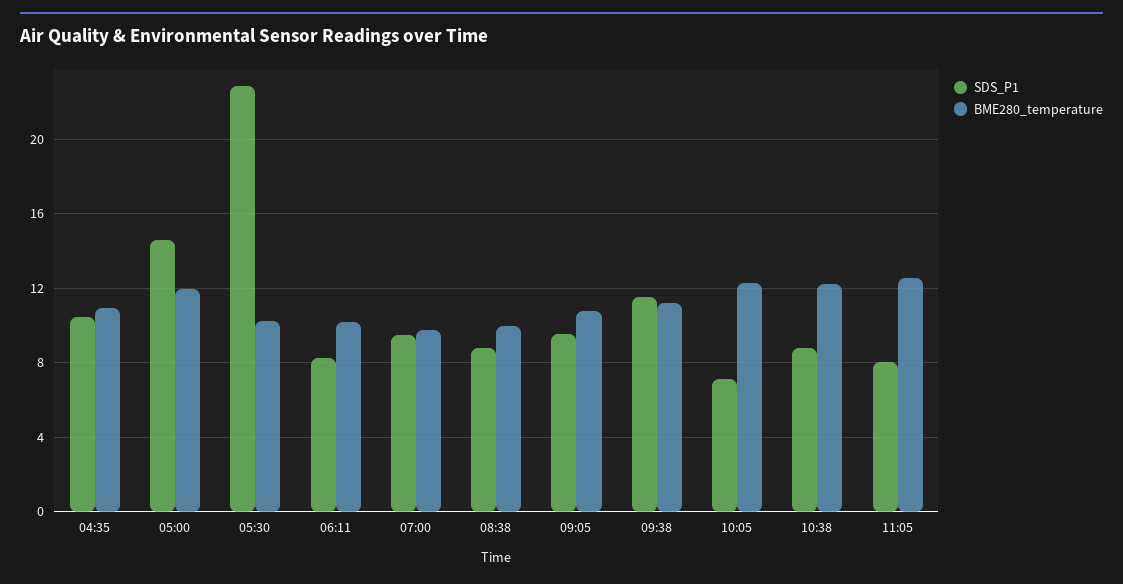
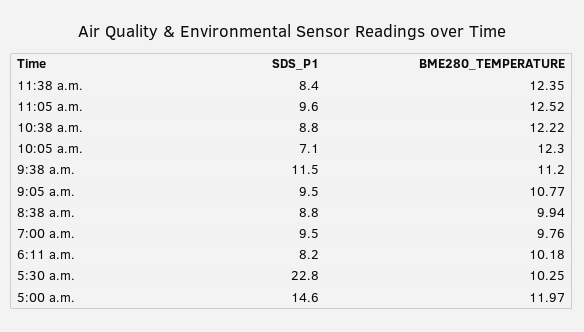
SDS_P1, 04:35: 10.5 -> none
BME280_temperature, 04:35: 11 -> none
SDS_P1, 11:05: 8 -> 9.6
SDS_P1, 11:38 a.m.: none -> 8.4
BME280_temperature, 11:38 a.m.: none -> 12.35

